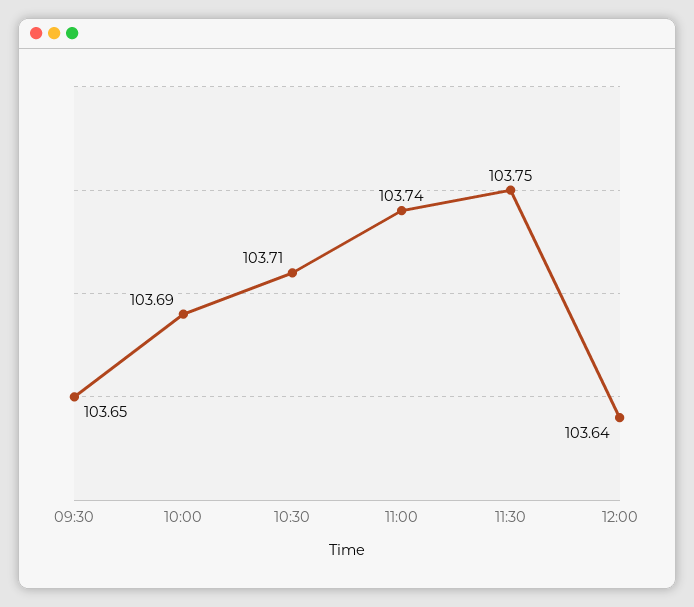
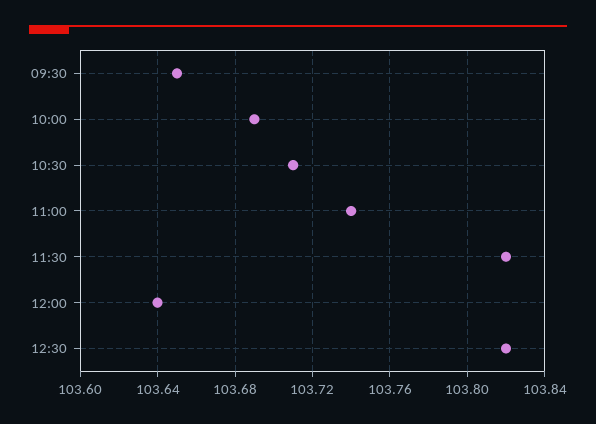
11:30: 103.75 -> 103.82
12:30: none -> 103.82

